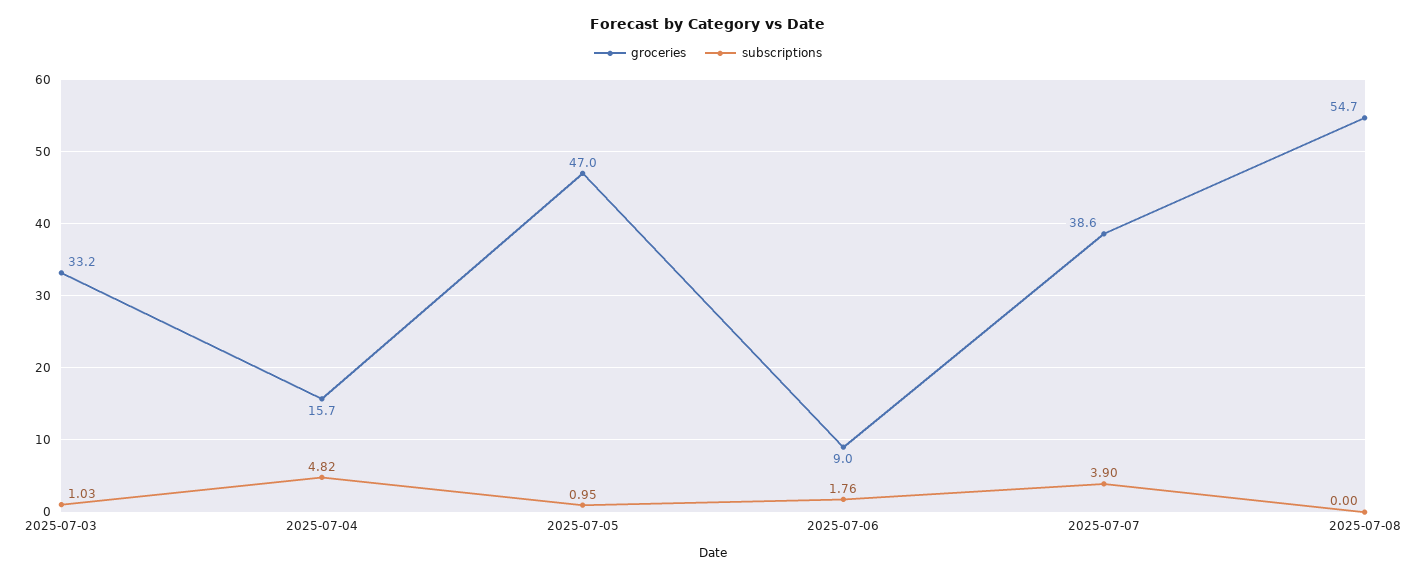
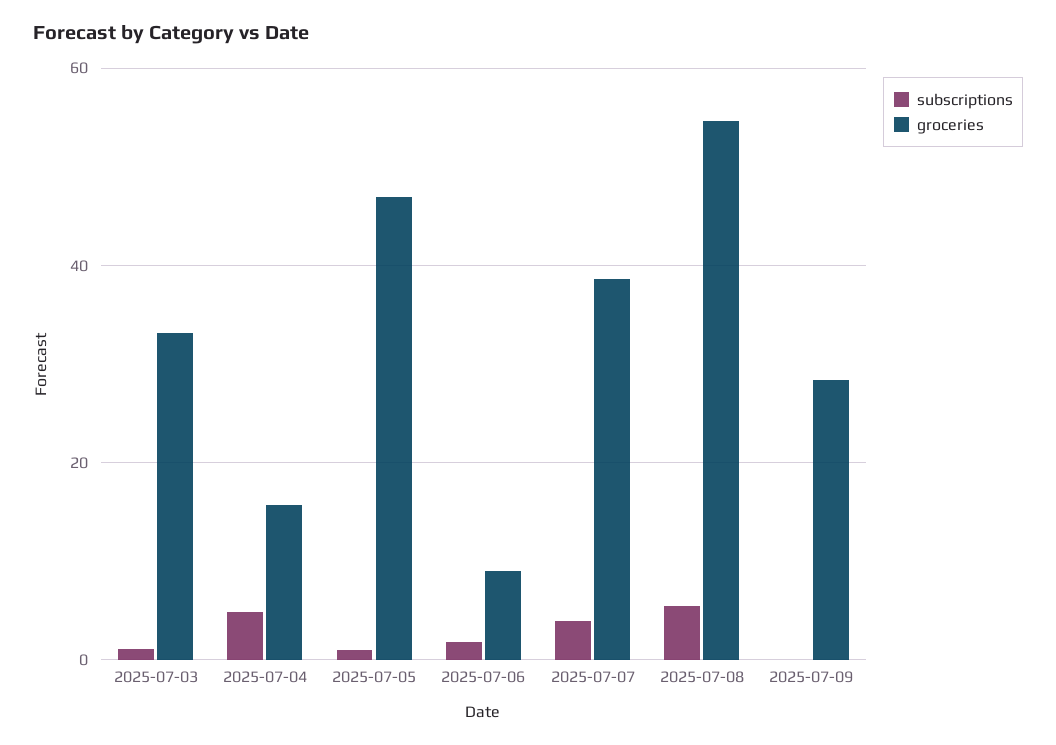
subscriptions, 2025-07-08: 0 -> 6
subscriptions, 2025-07-09: none -> 0
groceries, 2025-07-09: none -> 28

